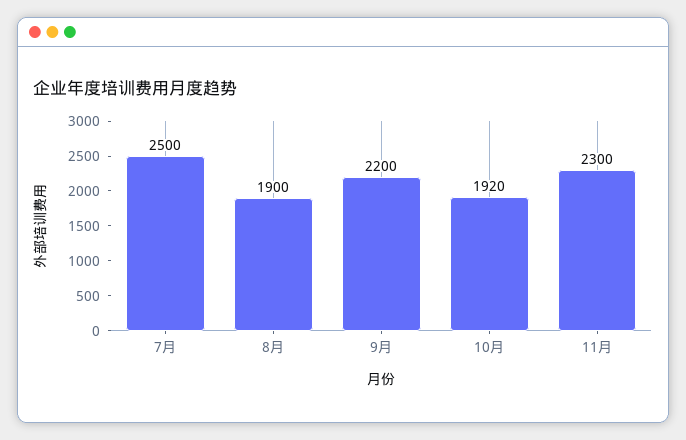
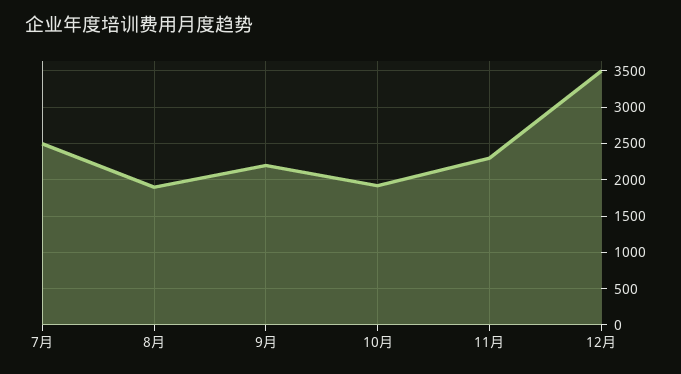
12月: none -> 3500

